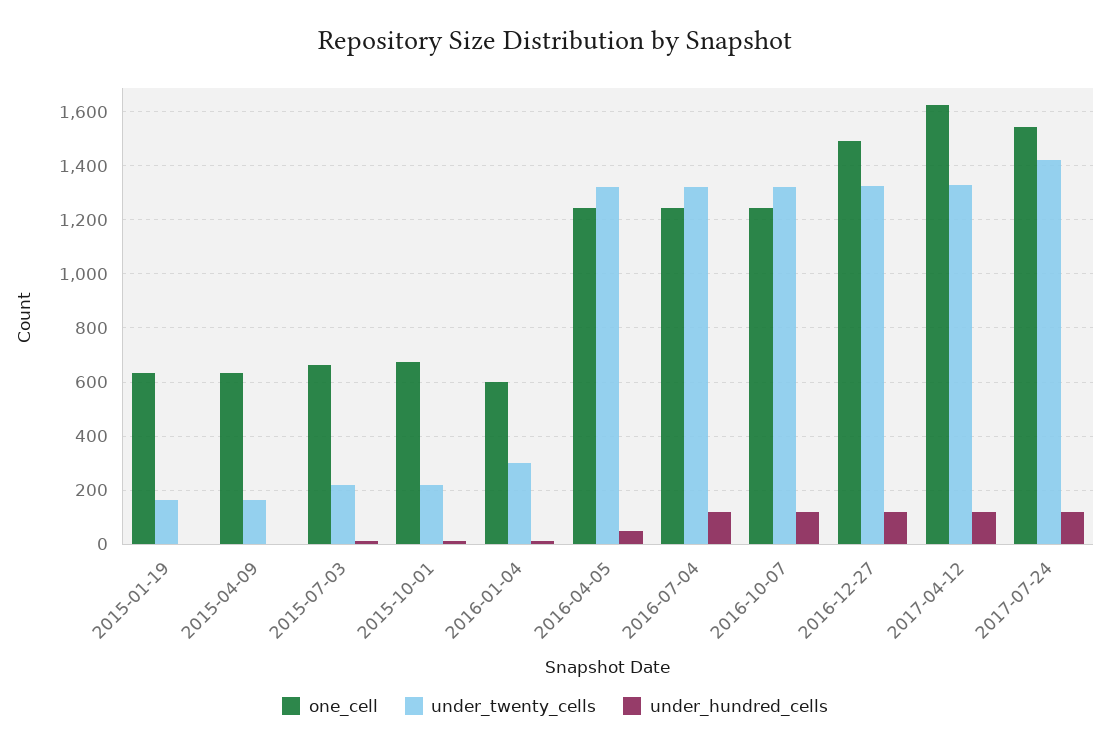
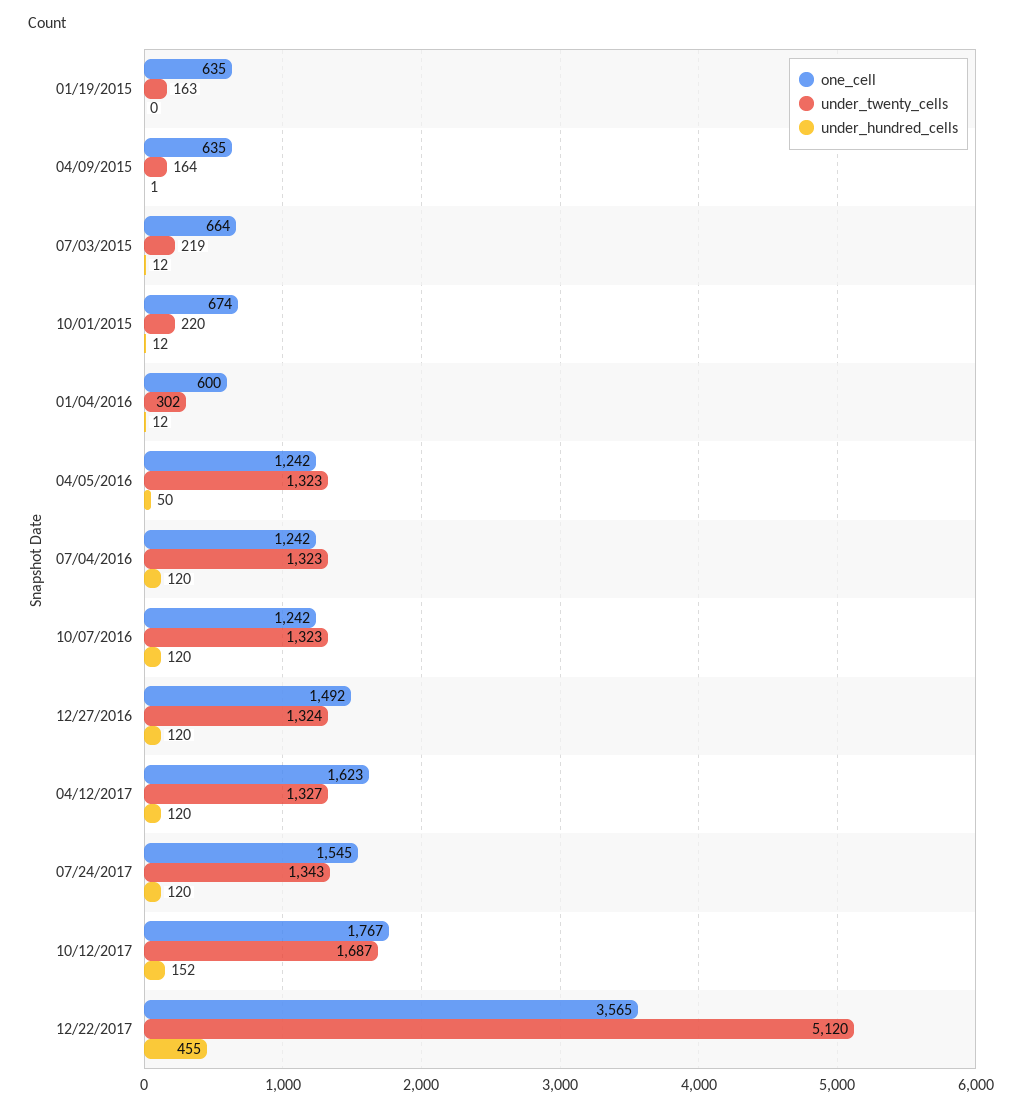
under_twenty_cells, 2017-07-24: 1425 -> 1343
one_cell, 10/12/2017: none -> 1767
under_twenty_cells, 10/12/2017: none -> 1687
under_hundred_cells, 10/12/2017: none -> 152
one_cell, 12/22/2017: none -> 3565
under_twenty_cells, 12/22/2017: none -> 5120
under_hundred_cells, 12/22/2017: none -> 455

